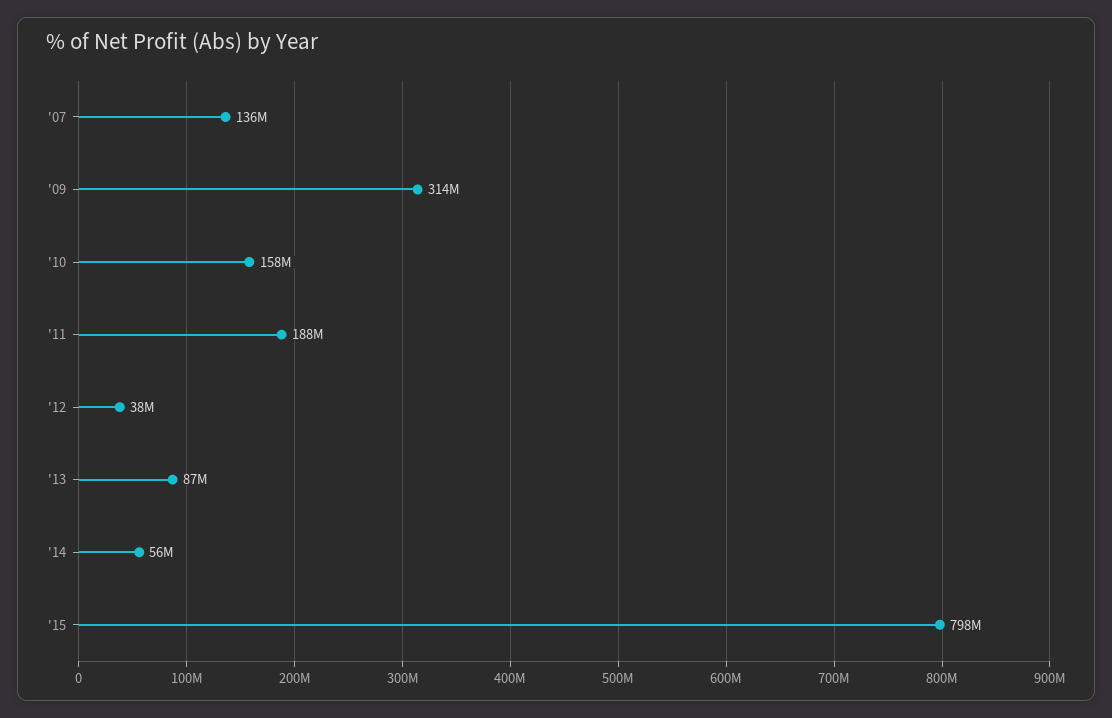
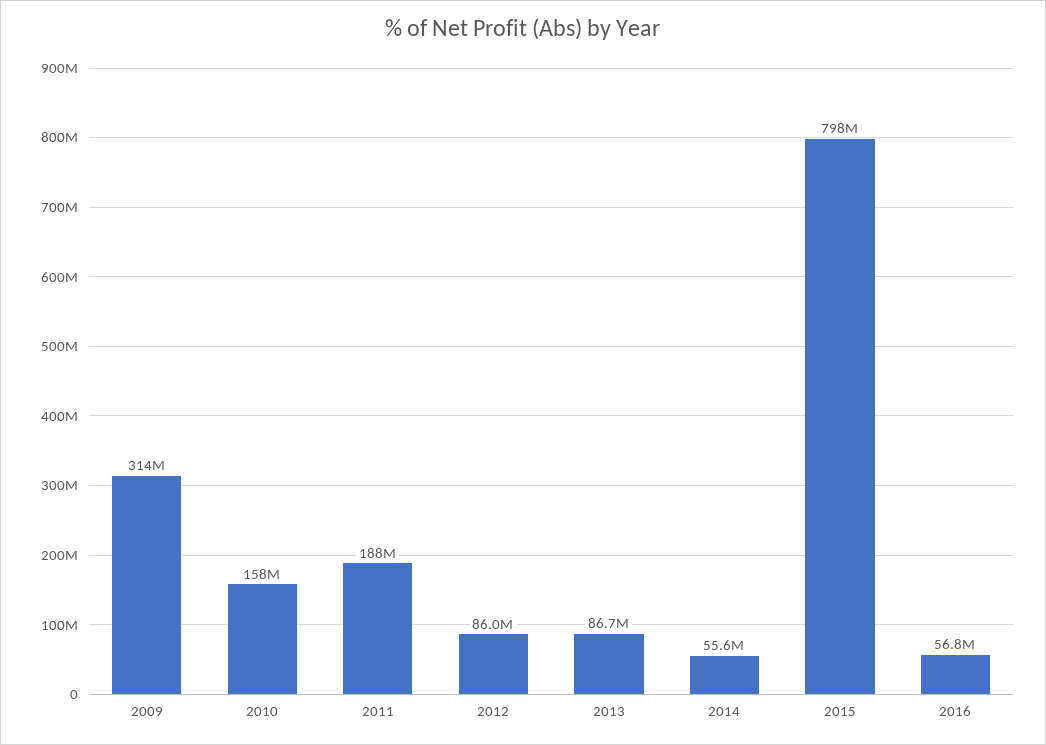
'07: 136000000 -> none
'12: 38000000 -> 86000000
2016: none -> 56800000

